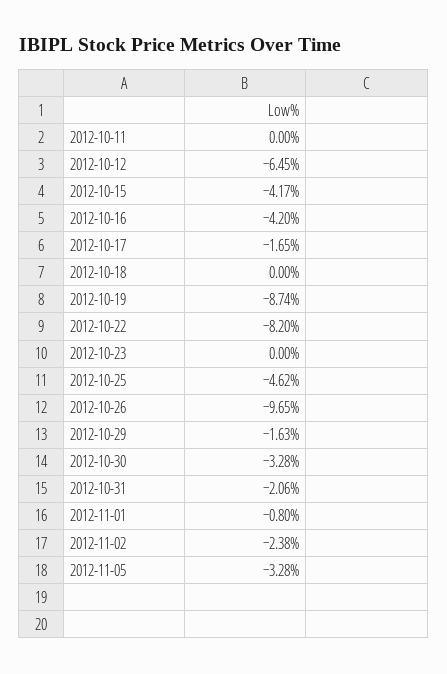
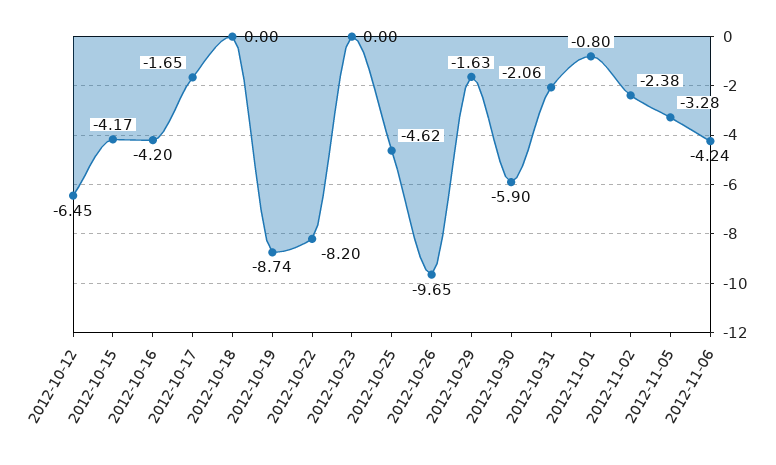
2012-10-11: 0 -> none
2012-10-30: -3.28 -> -5.9
2012-11-06: none -> -4.24

